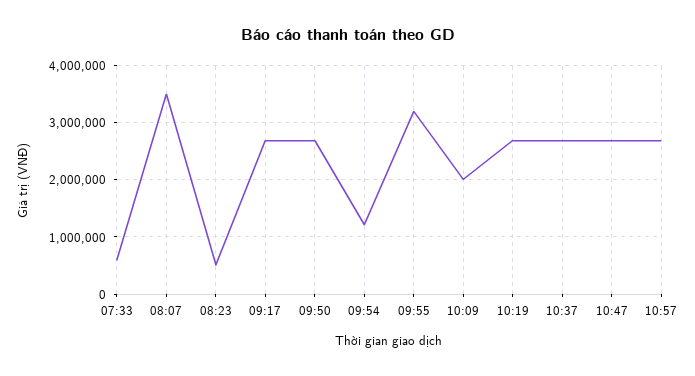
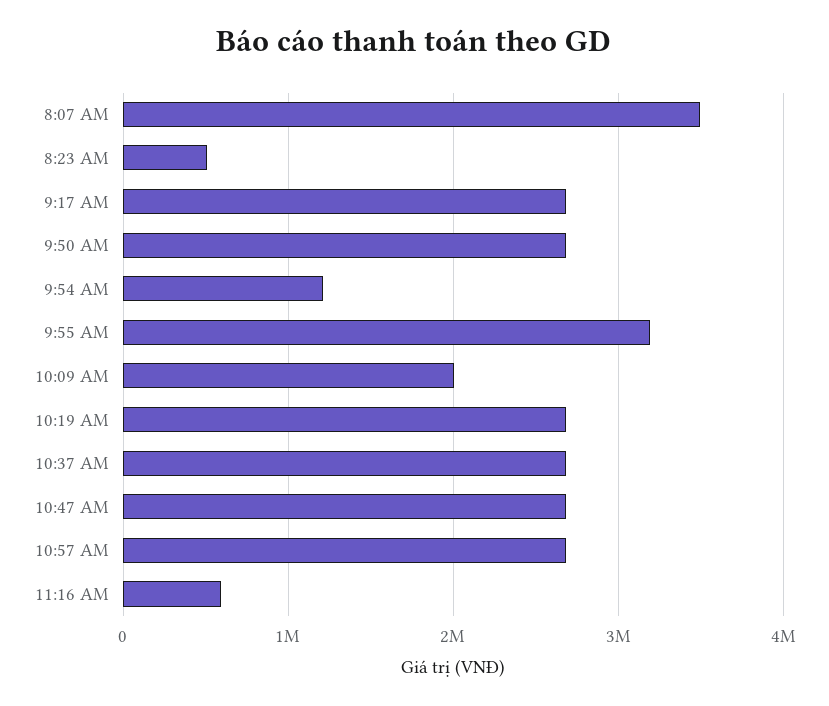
07:33: 600000 -> none
11:16 AM: none -> 600000

